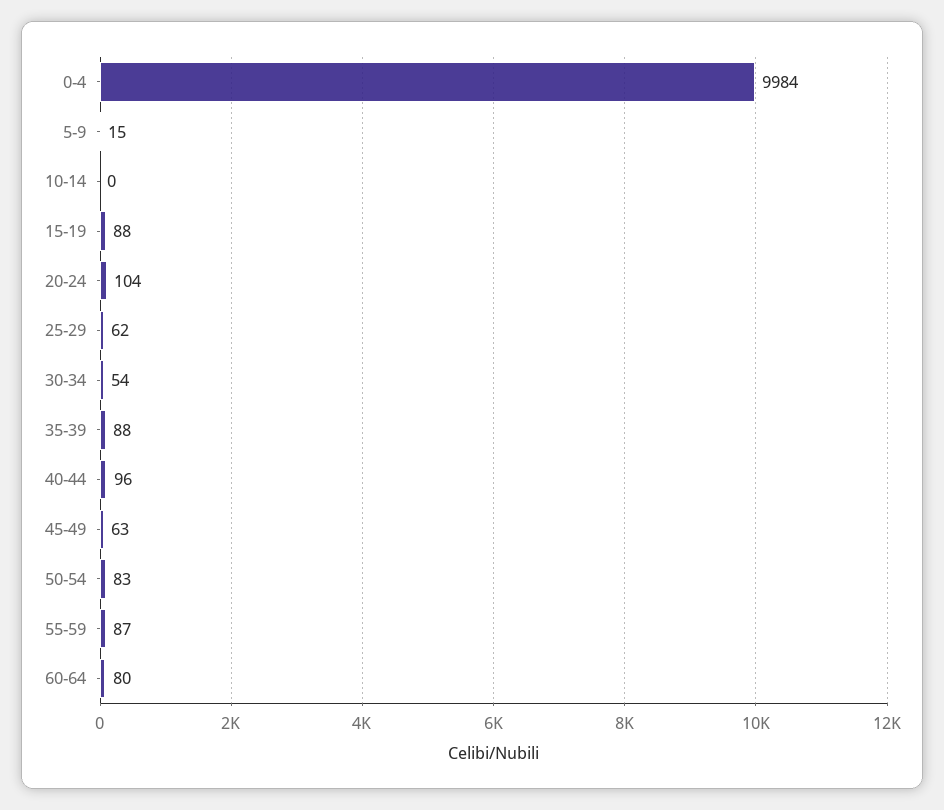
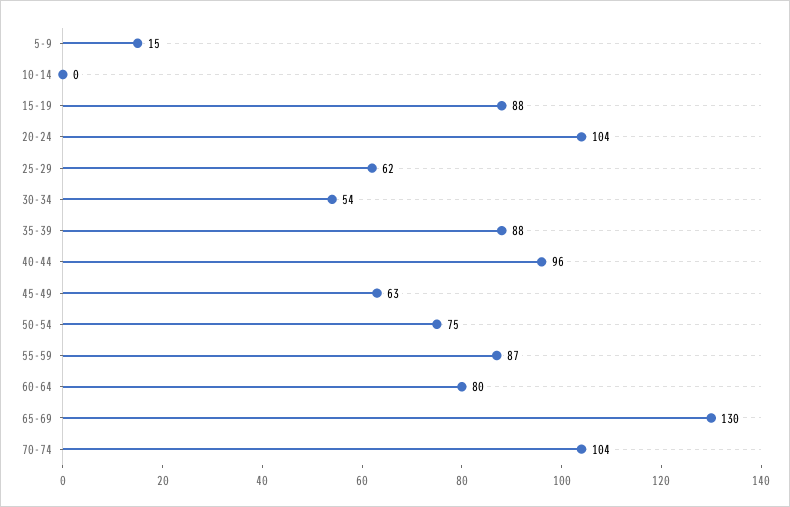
0-4: 9984 -> none
50-54: 83 -> 75
65-69: none -> 130
70-74: none -> 104

